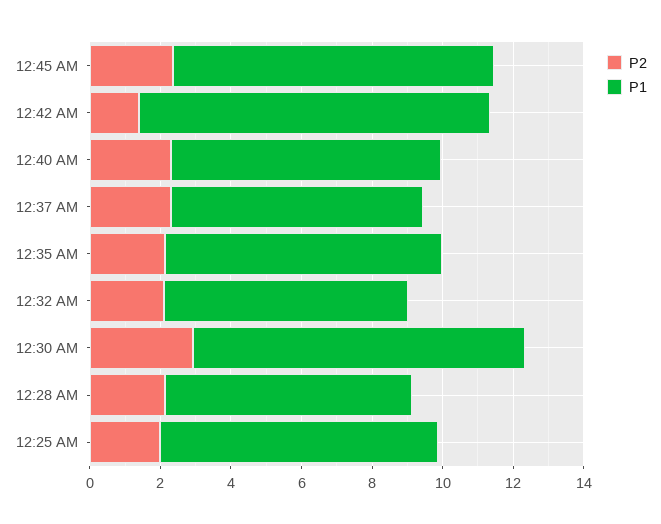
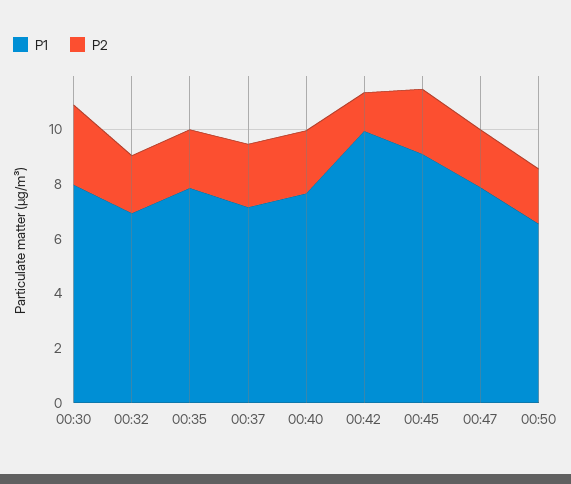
P1, 12:30 AM: 9.5 -> 8
P2, 12:28 AM: 2 -> none
P1, 12:28 AM: 7 -> none
P2, 12:25 AM: 2 -> none
P1, 12:25 AM: 8 -> none
P1, 00:47: none -> 8
P2, 00:47: none -> 2
P1, 00:50: none -> 6.5
P2, 00:50: none -> 2

